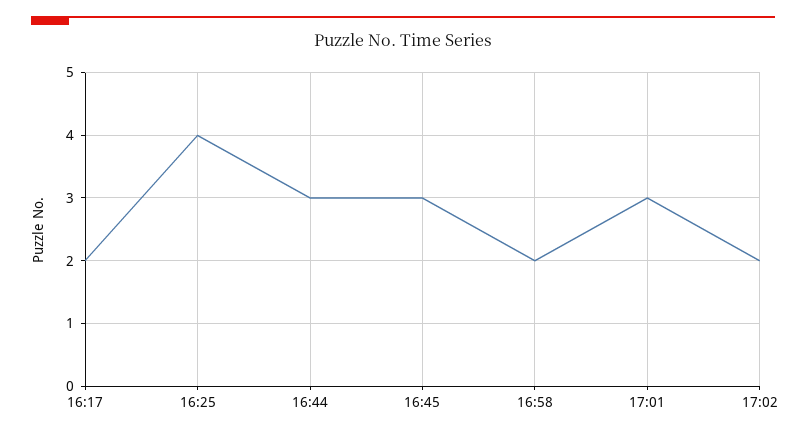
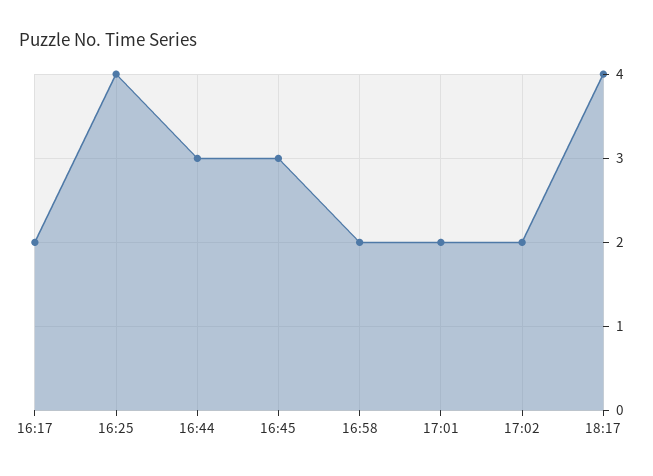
17:01: 3 -> 2
18:17: none -> 4

